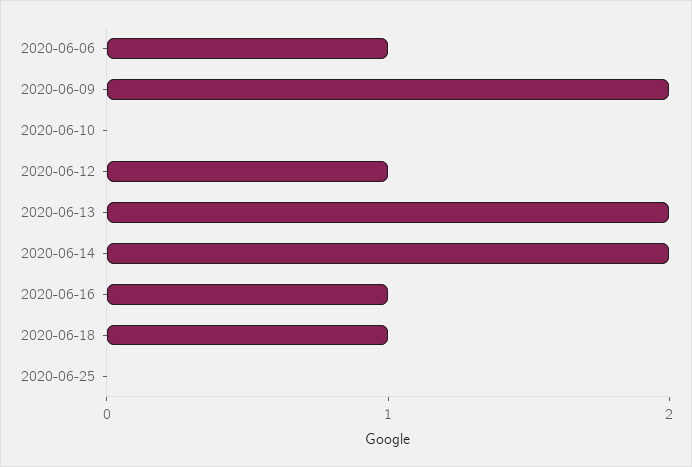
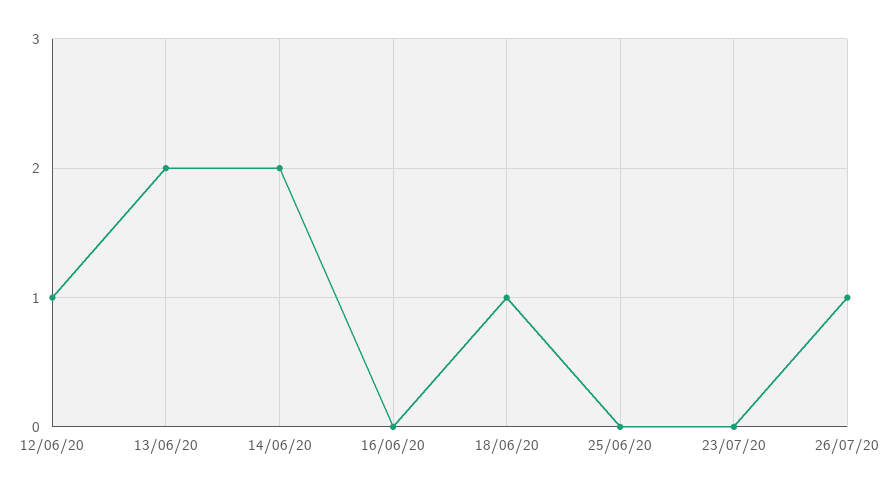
2020-06-06: 1 -> none
2020-06-09: 2 -> none
2020-06-10: 0 -> none
2020-06-16: 1 -> 0
23/07/20: none -> 0
26/07/20: none -> 1

